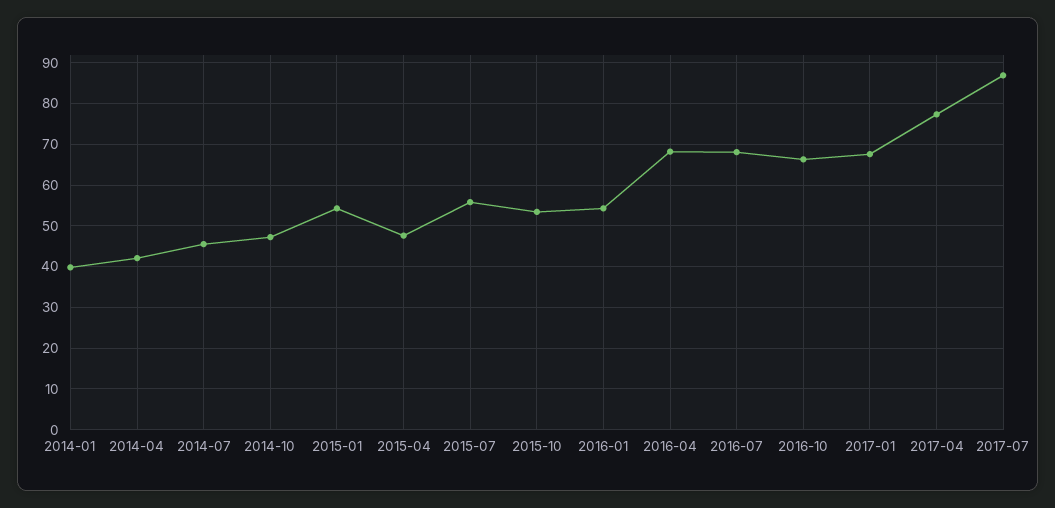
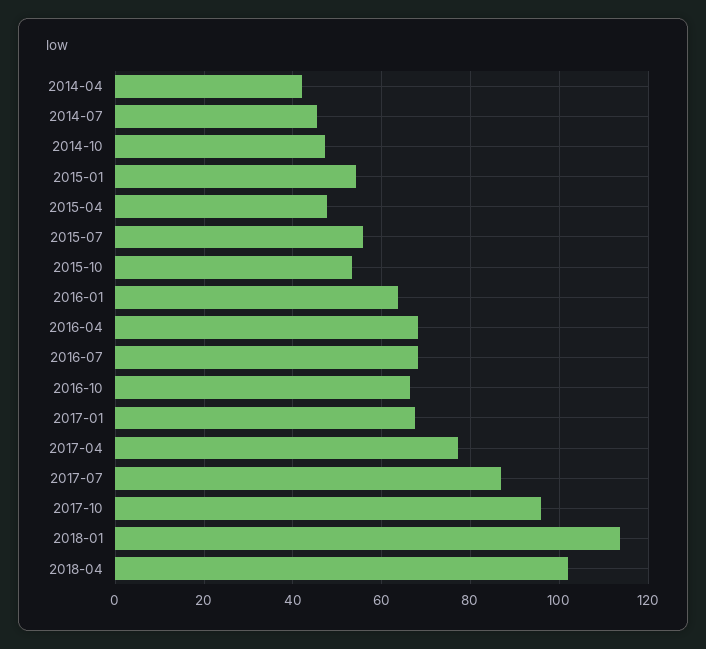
2014-01: 40 -> none
2016-01: 54 -> 64
2017-10: none -> 96
2018-01: none -> 114
2018-04: none -> 102

